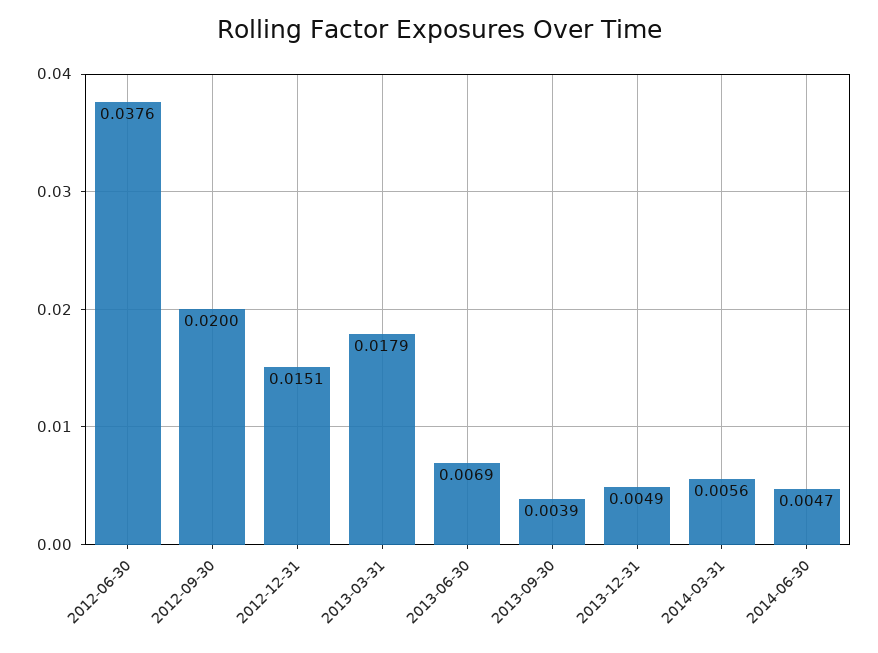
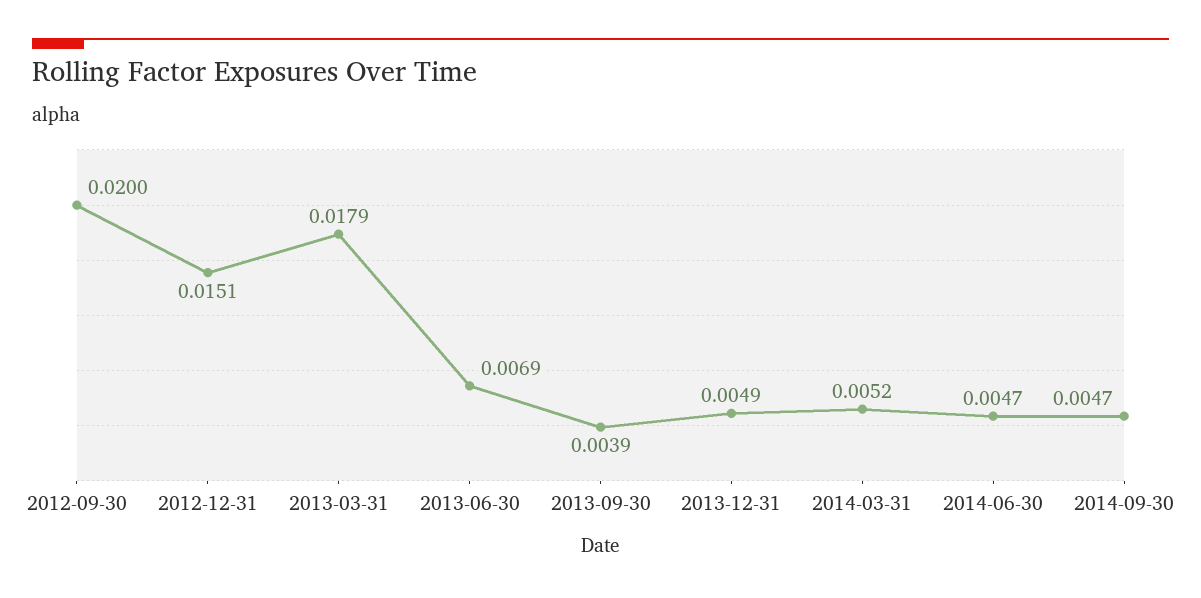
2012-06-30: 0.0376 -> none
2014-03-31: 0.0056 -> 0.0052
2014-09-30: none -> 0.0047

